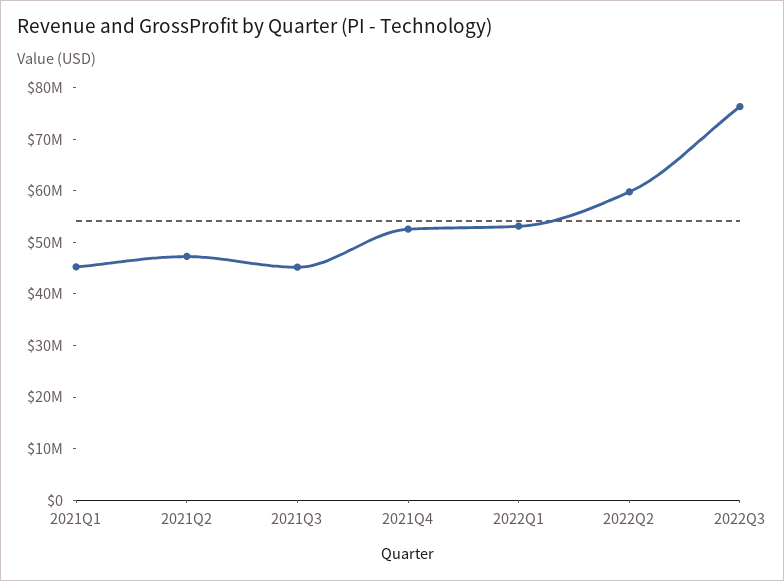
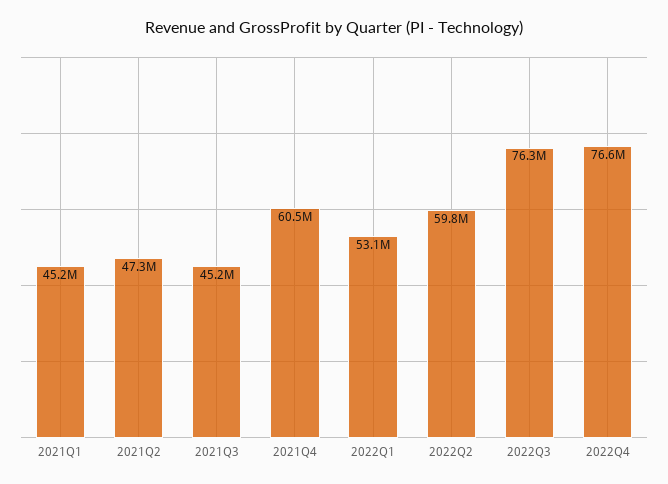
2021Q4: 52000000 -> 60500000
2022Q4: none -> 76600000

